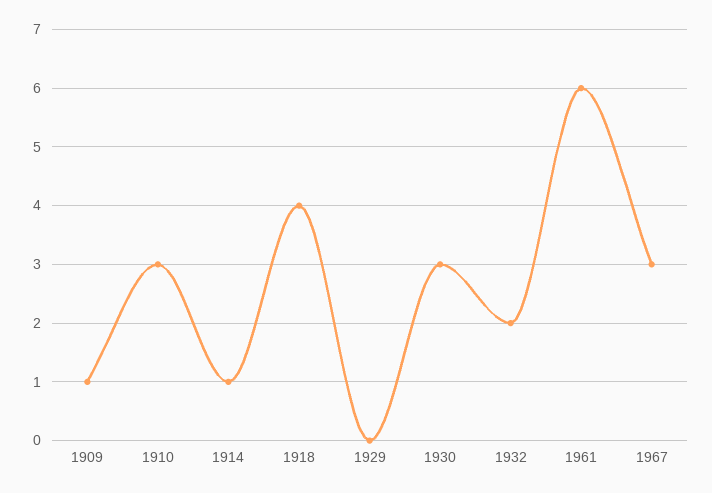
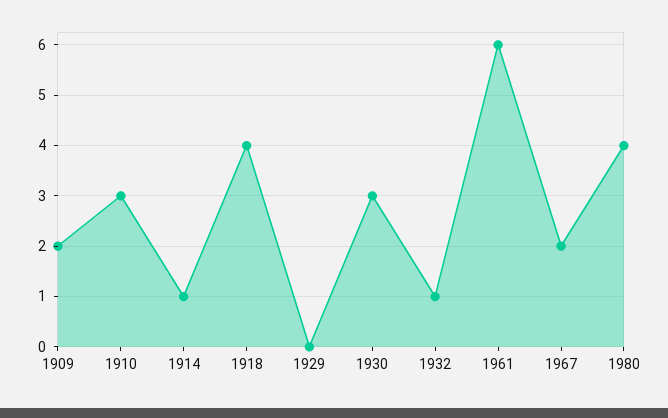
1909: 1 -> 2
1932: 2 -> 1
1967: 3 -> 2
1980: none -> 4

